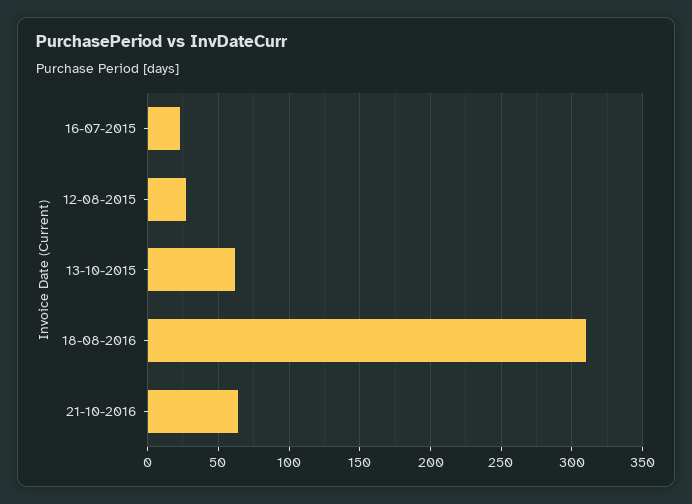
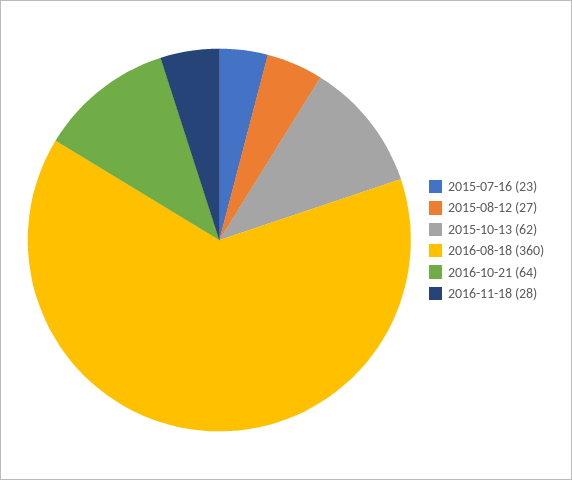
18-08-2016: 310 -> 360
2016-11-18: none -> 28

